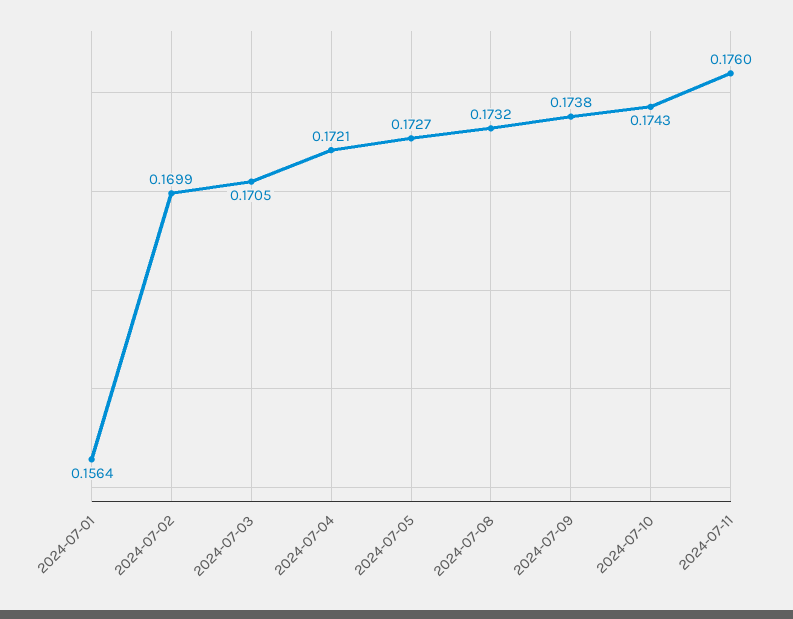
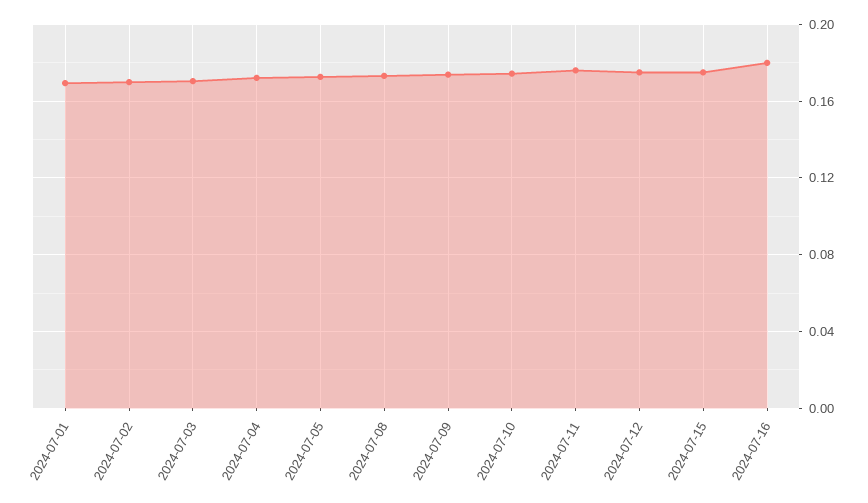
2024-07-01: 0.1564 -> 0.17
2024-07-12: none -> 0.175
2024-07-15: none -> 0.175
2024-07-16: none -> 0.18

